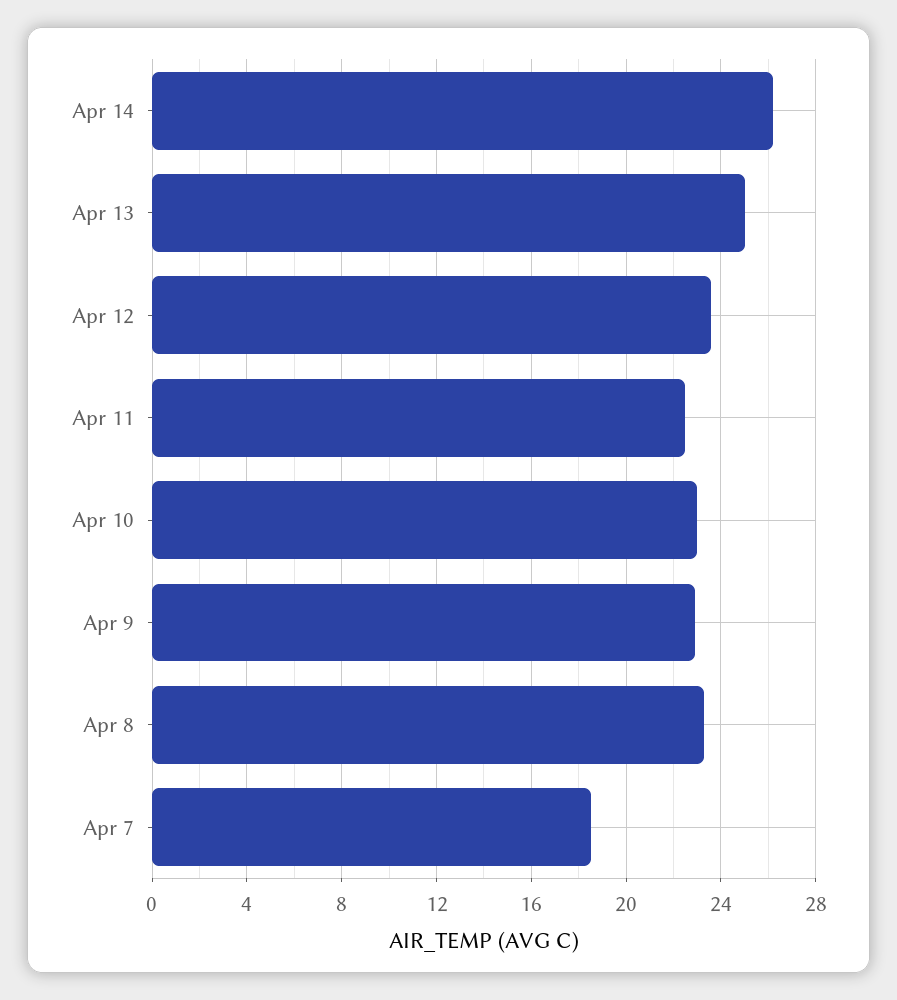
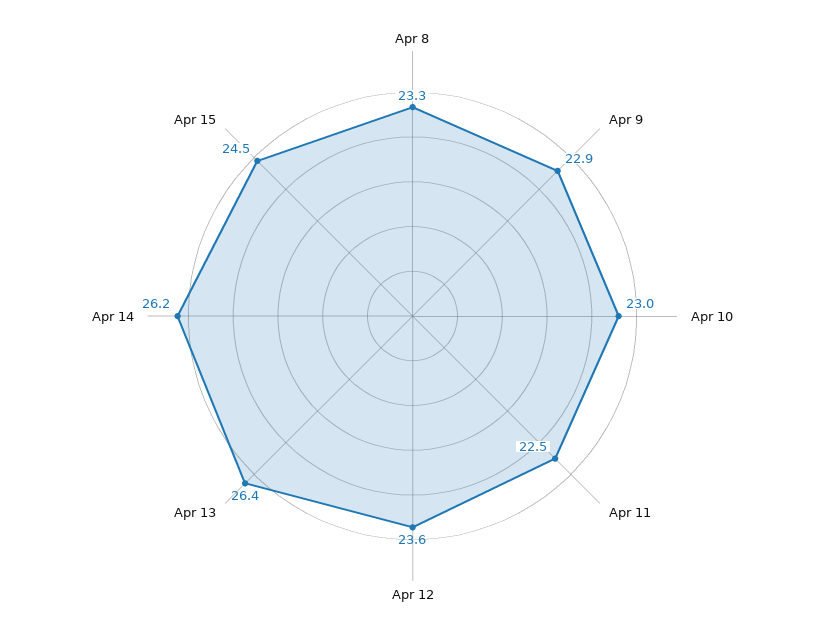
Apr 13: 25 -> 26.4
Apr 7: 18.5 -> none
Apr 15: none -> 24.5

